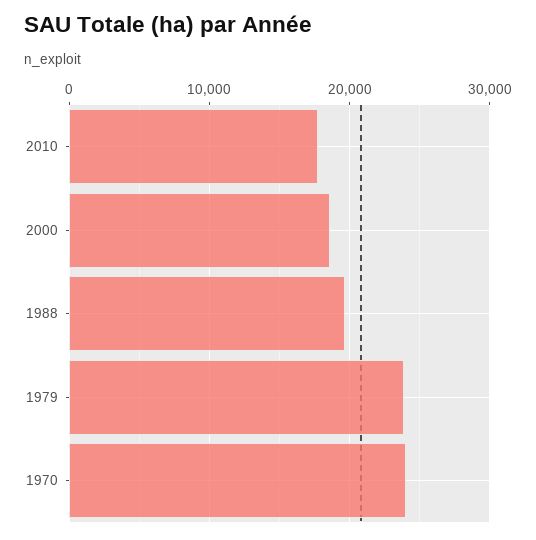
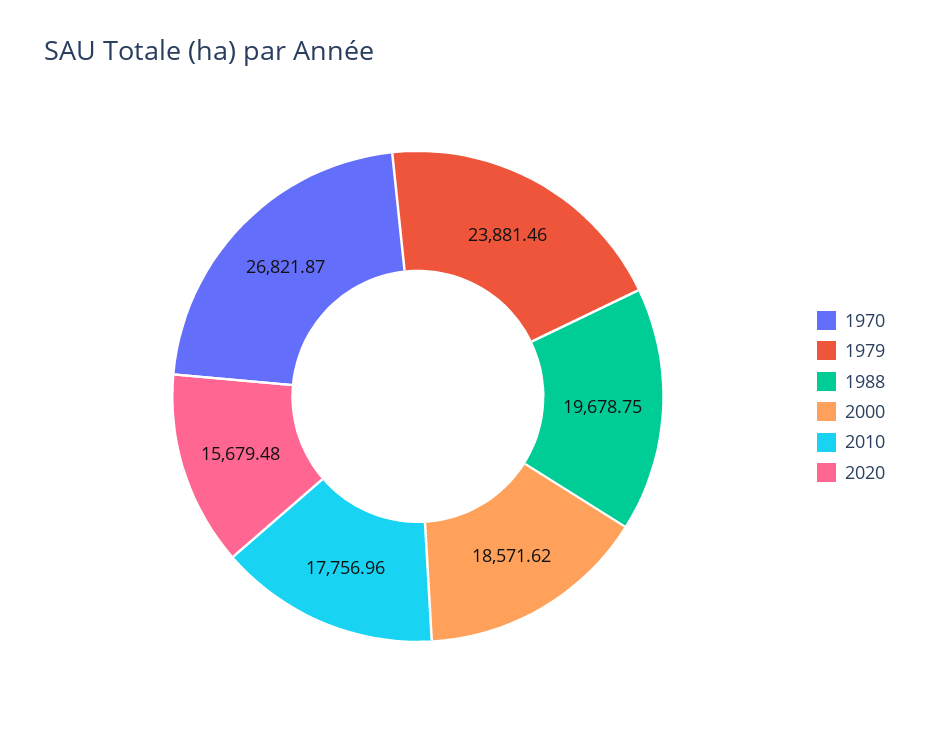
1970: 24000 -> 26821.87
2020: none -> 15679.48

